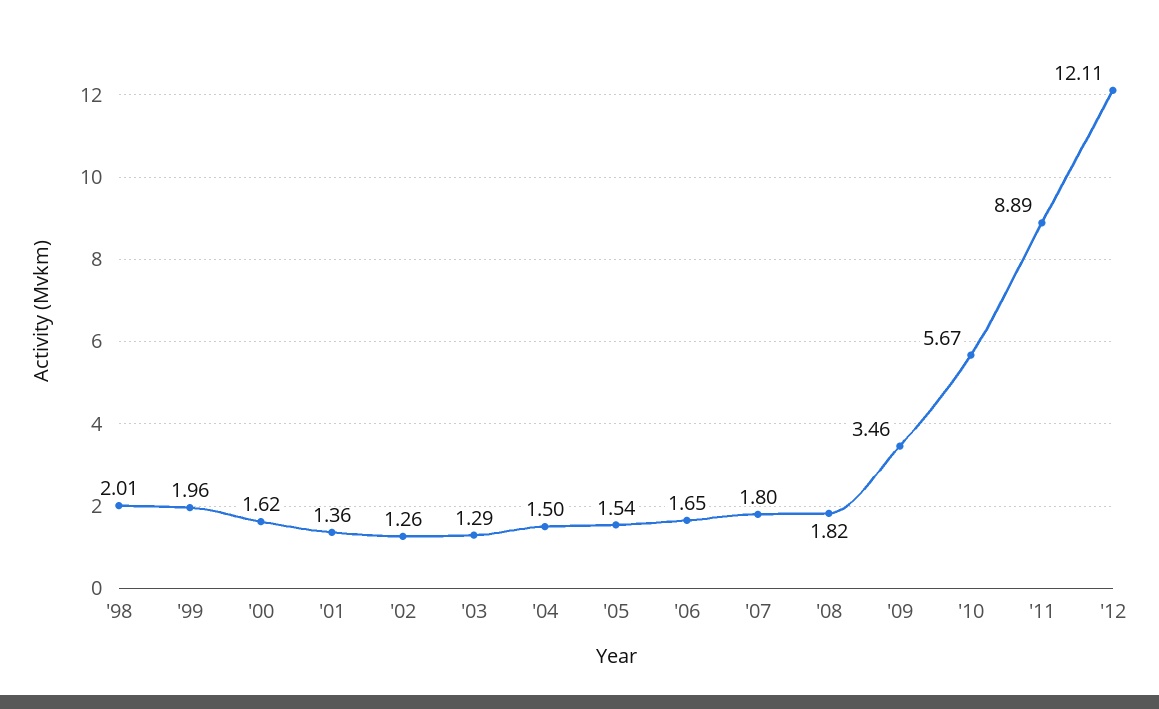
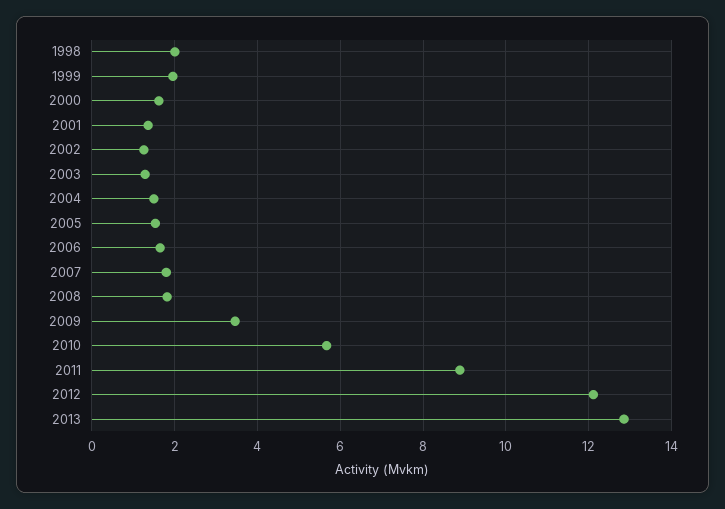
2013: none -> 12.8

